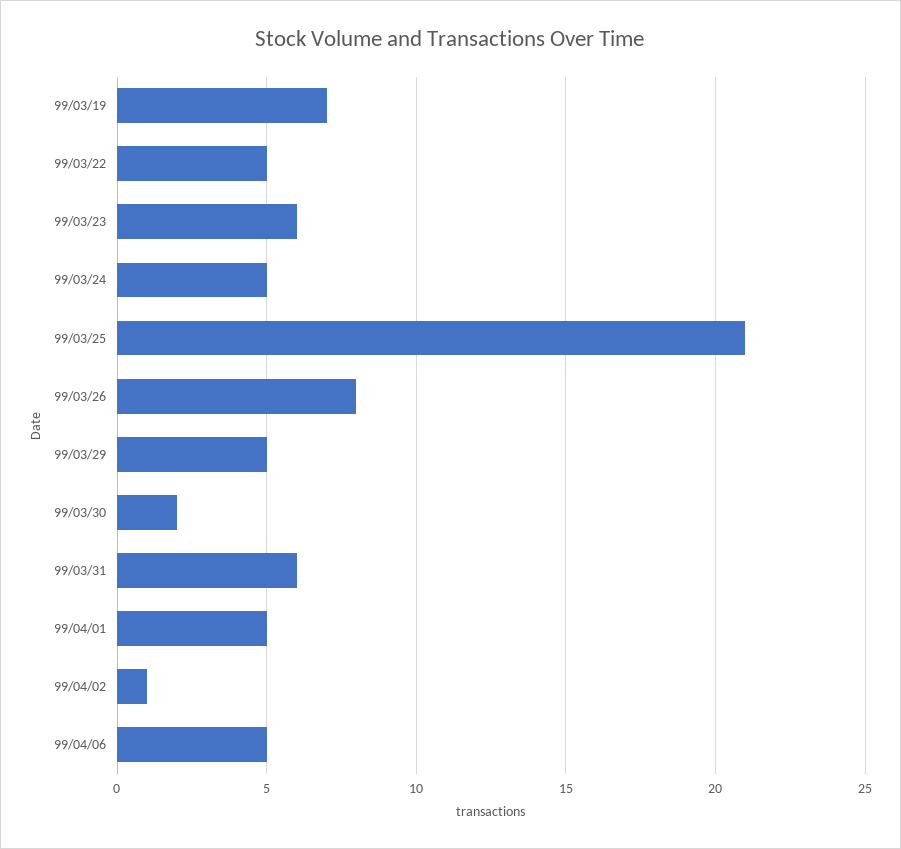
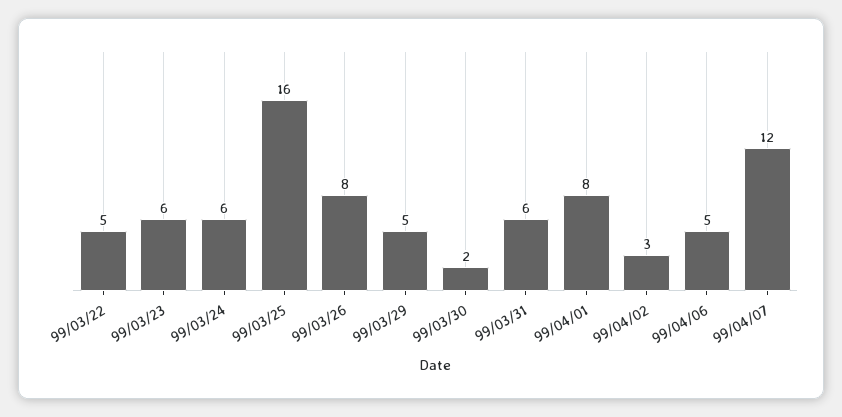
99/03/19: 7 -> none
99/03/24: 5 -> 6
99/03/25: 21 -> 16
99/04/01: 5 -> 8
99/04/02: 1 -> 3
99/04/07: none -> 12

